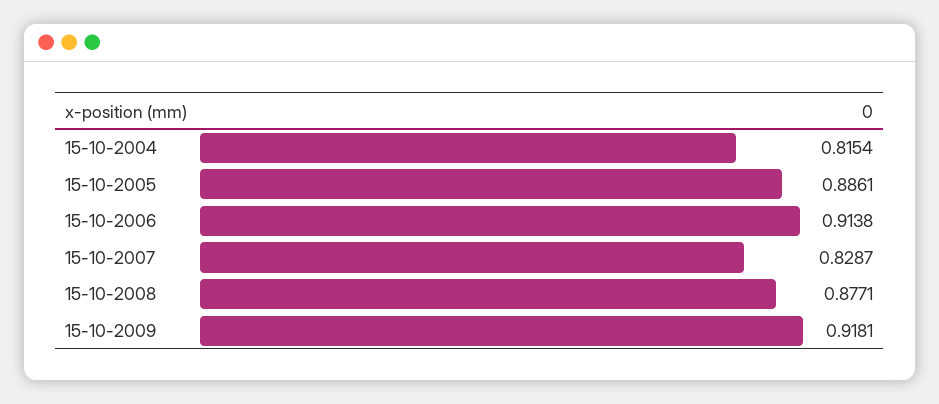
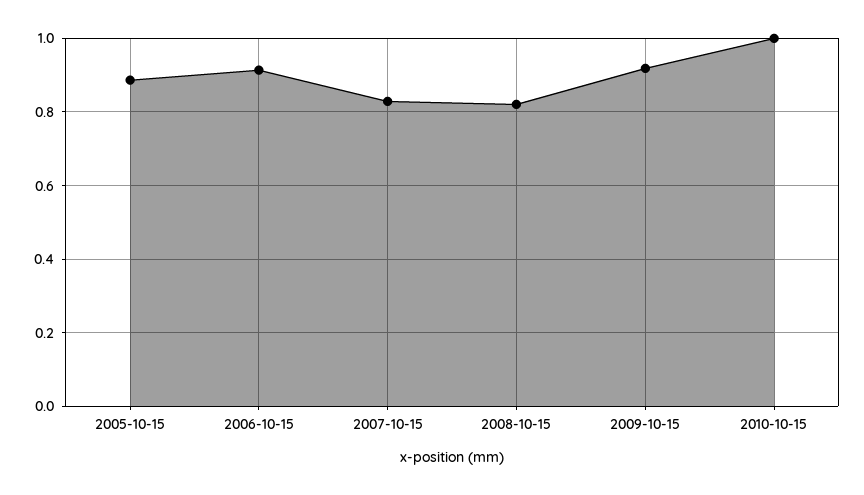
15-10-2004: 0.8154 -> none
15-10-2008: 0.8771 -> 0.82
2010-10-15: none -> 1

